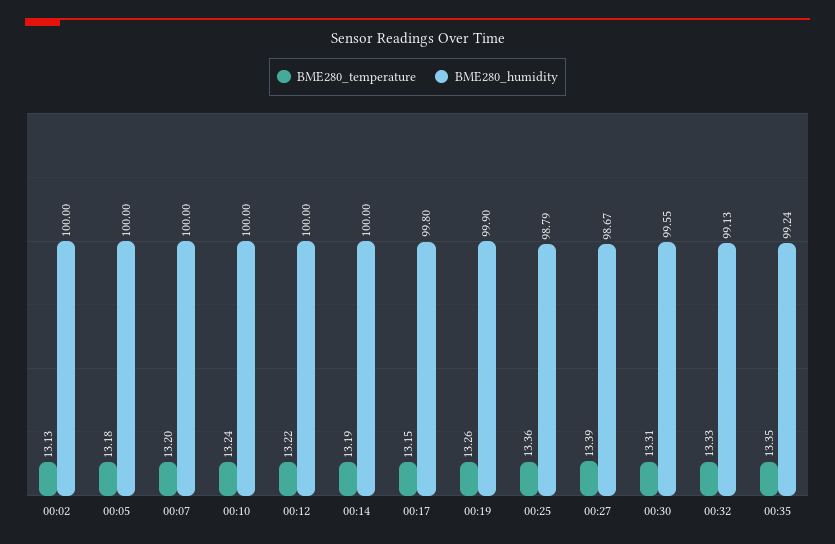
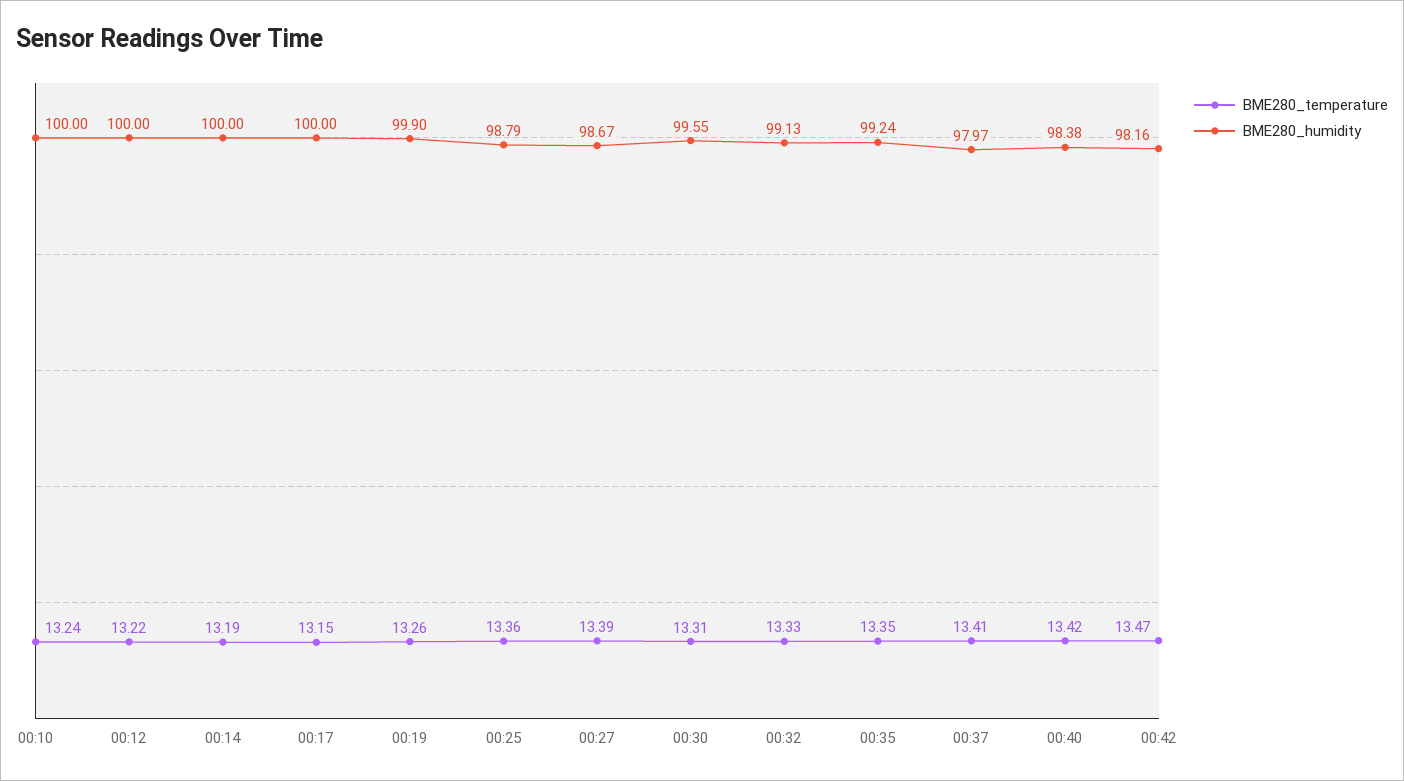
BME280_temperature, 00:02: 13.13 -> none
BME280_humidity, 00:02: 100 -> none
BME280_temperature, 00:05: 13.18 -> none
BME280_humidity, 00:05: 100 -> none
BME280_temperature, 00:07: 13.2 -> none
BME280_humidity, 00:07: 100 -> none
BME280_humidity, 00:17: 99.8 -> 100
BME280_temperature, 00:37: none -> 13.41
BME280_humidity, 00:37: none -> 97.97
BME280_temperature, 00:40: none -> 13.42
BME280_humidity, 00:40: none -> 98.38
BME280_temperature, 00:42: none -> 13.47
BME280_humidity, 00:42: none -> 98.16

